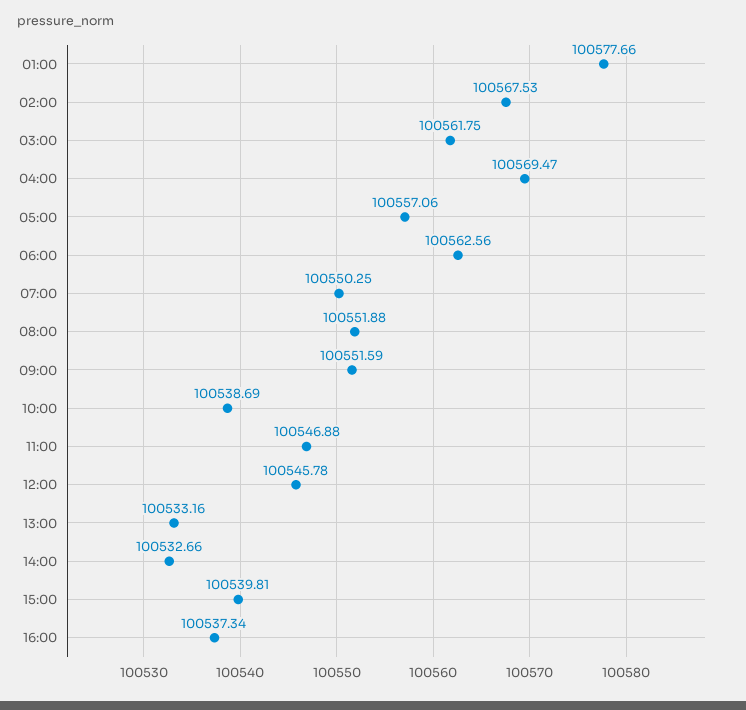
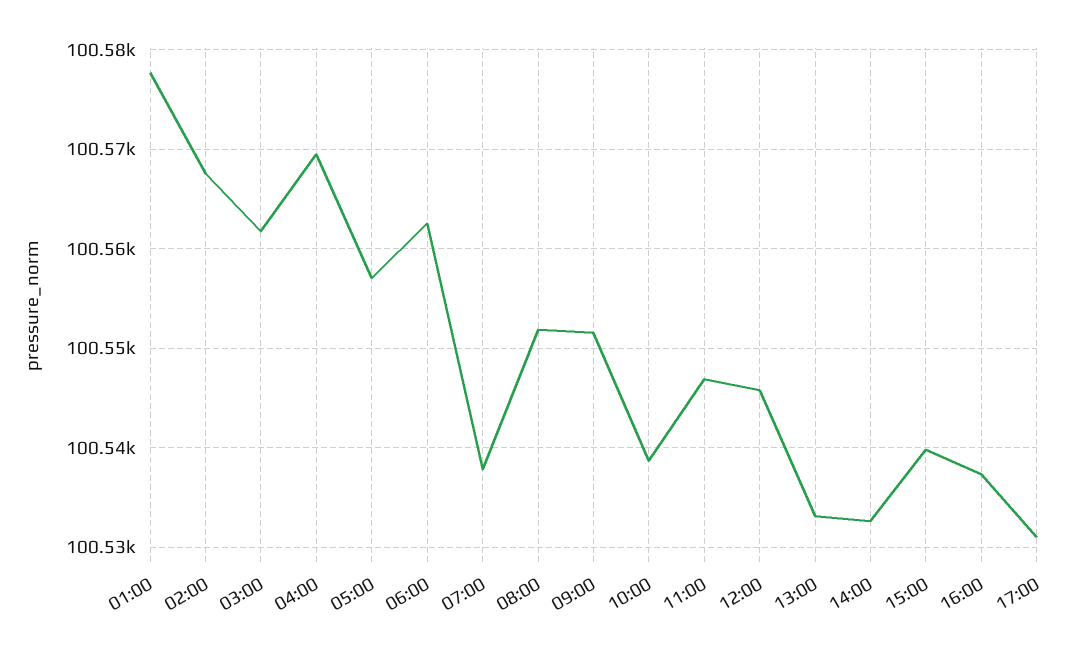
07:00: 100550.25 -> 100538
17:00: none -> 100531

